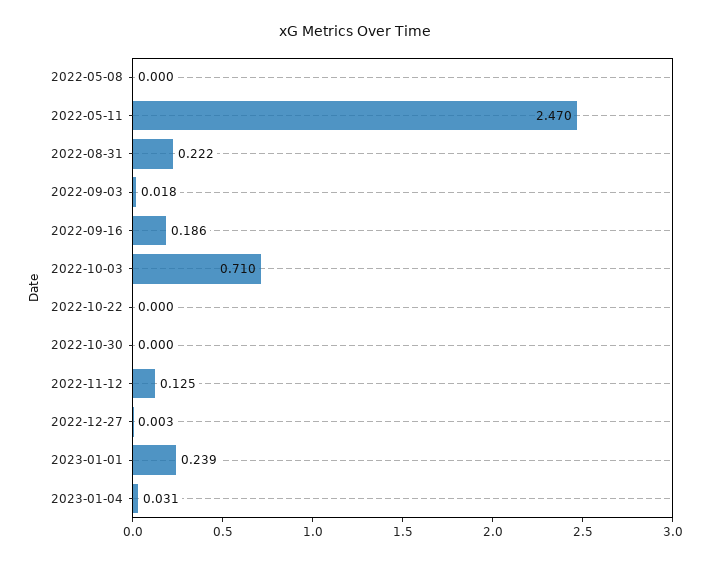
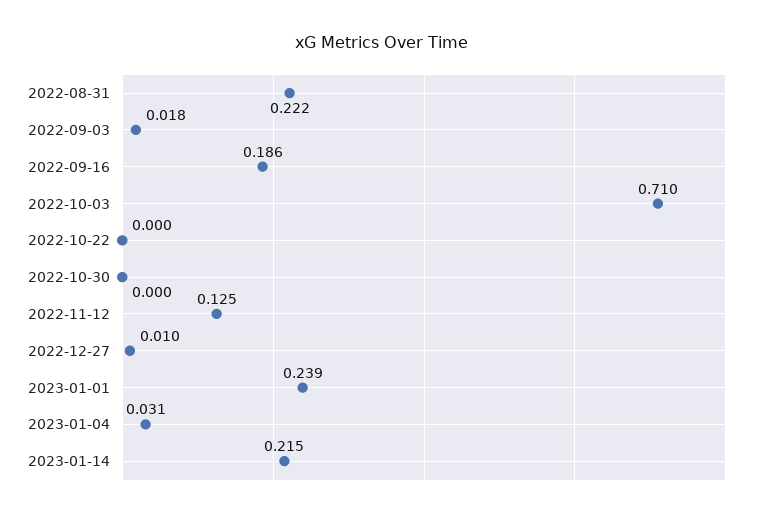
2022-05-08: 0 -> none
2022-05-11: 2.47 -> none
2022-12-27: 0.003 -> 0.01
2023-01-14: none -> 0.215

